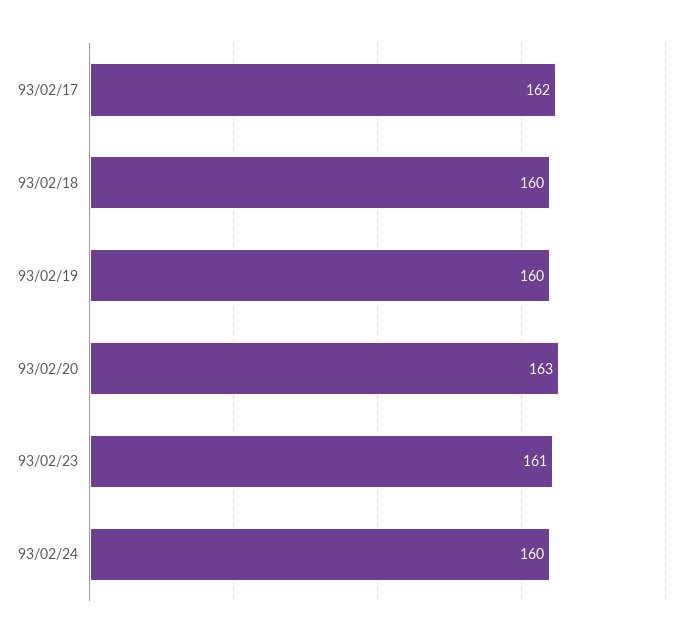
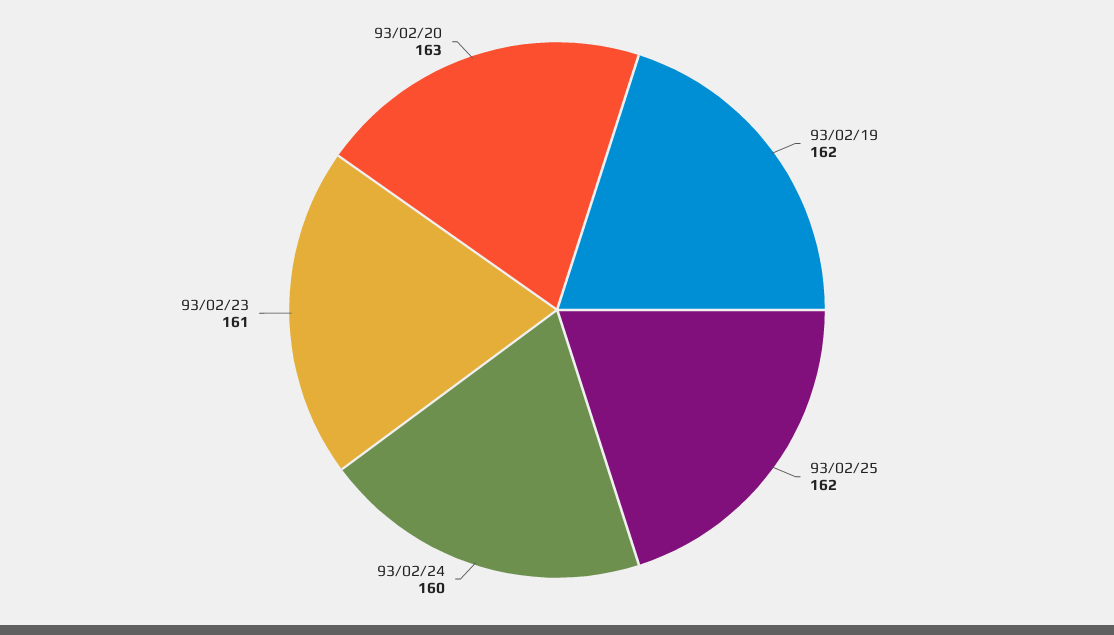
93/02/17: 162 -> none
93/02/18: 160 -> none
93/02/19: 160 -> 162
93/02/25: none -> 162

